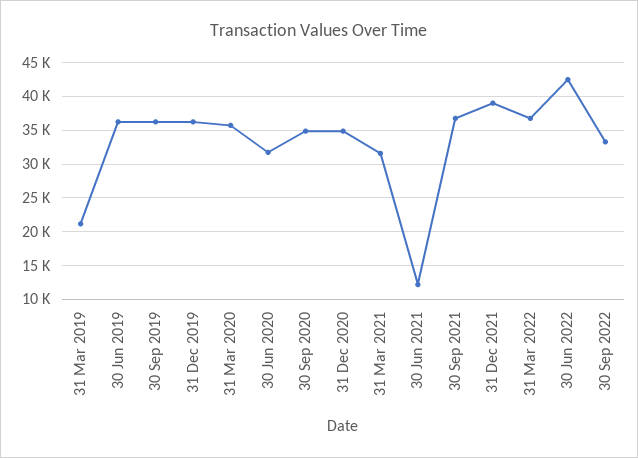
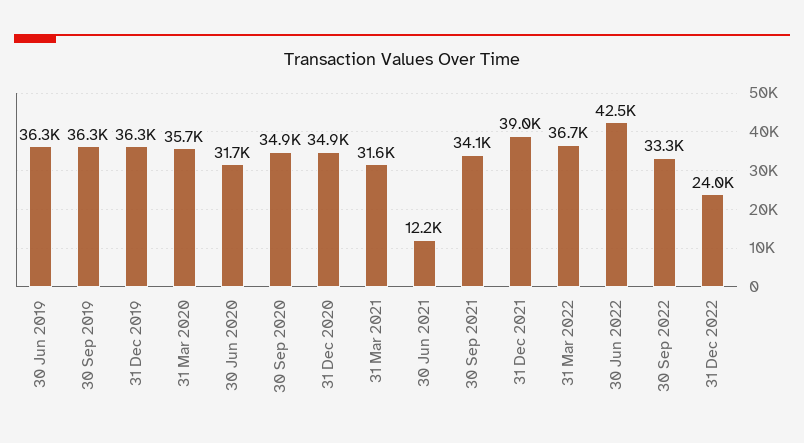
31 Mar 2019: 21000 -> none
30 Sep 2021: 37000 -> 34100
31 Dec 2022: none -> 24000

